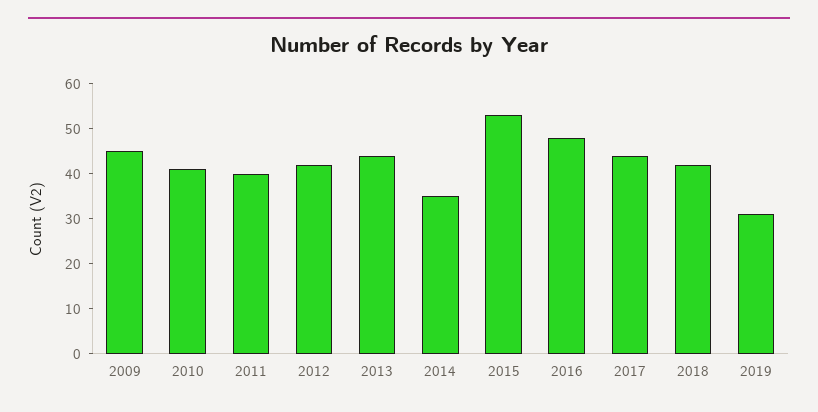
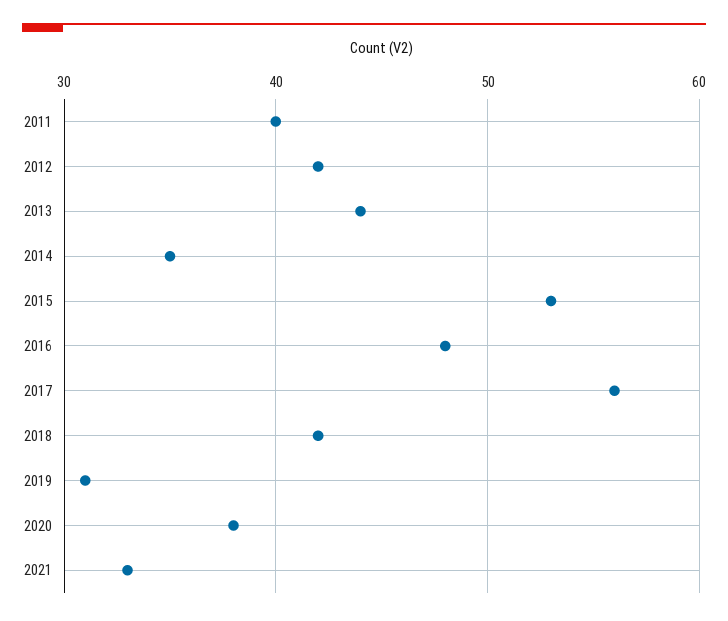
2009: 45 -> none
2010: 40 -> none
2017: 45 -> 56
2020: none -> 38
2021: none -> 33

